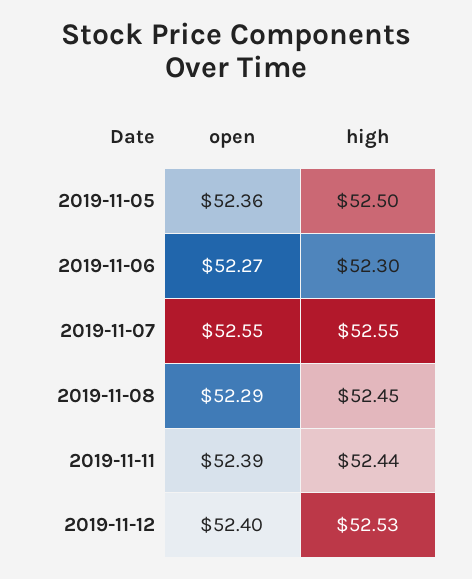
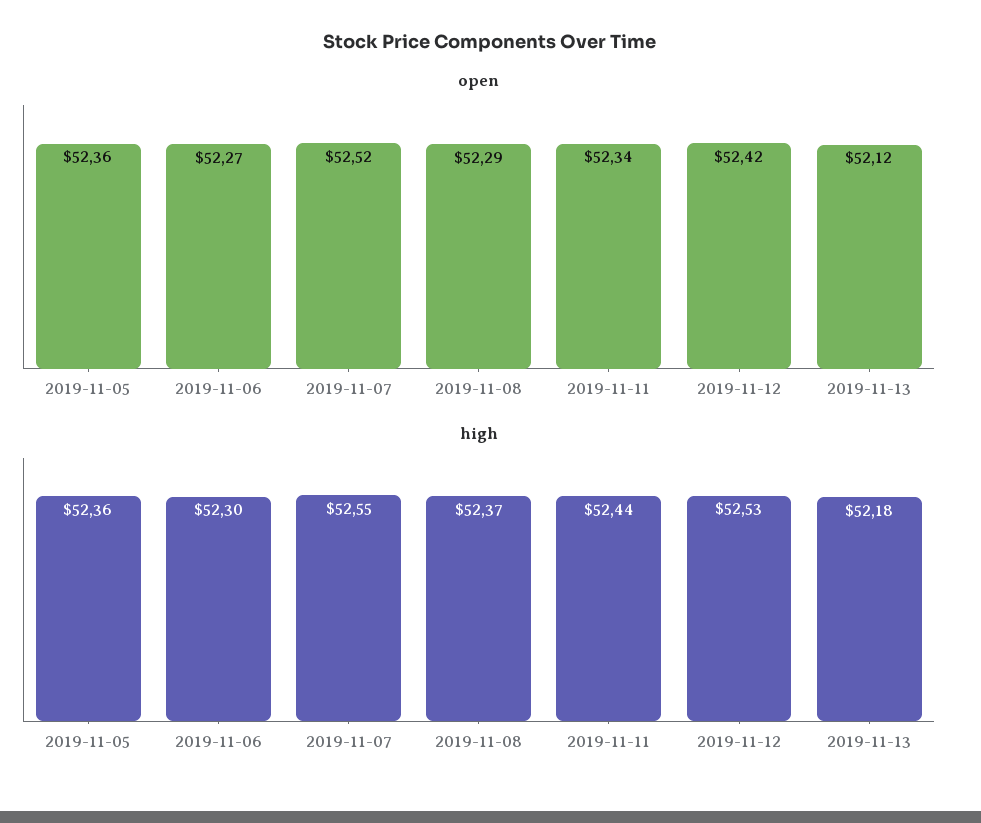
high, 2019-11-05: 52.5 -> 52.36
open, 2019-11-07: 52.55 -> 52.52
high, 2019-11-08: 52.45 -> 52.37
open, 2019-11-11: 52.39 -> 52.34
open, 2019-11-12: 52.4 -> 52.42
open, 2019-11-13: none -> 52.12
high, 2019-11-13: none -> 52.18

